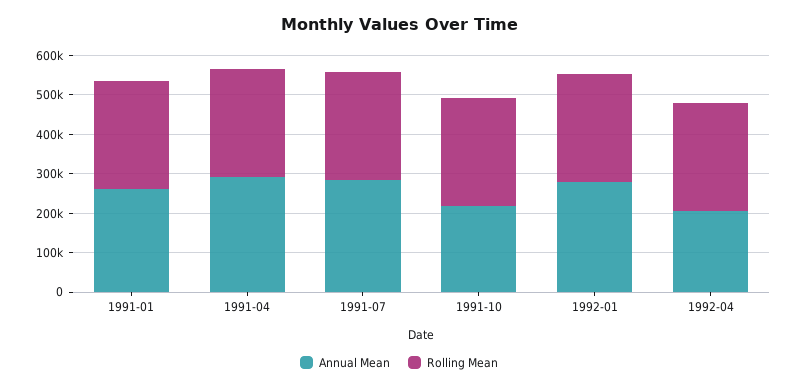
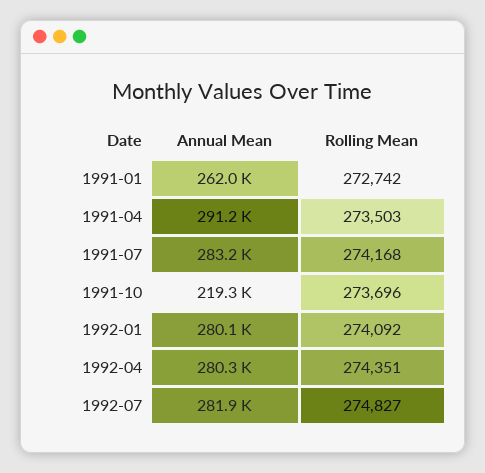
Annual Mean, 1992-04: 200000 -> 280300
Annual Mean, 1992-07: none -> 281900
Rolling Mean, 1992-07: none -> 274827

